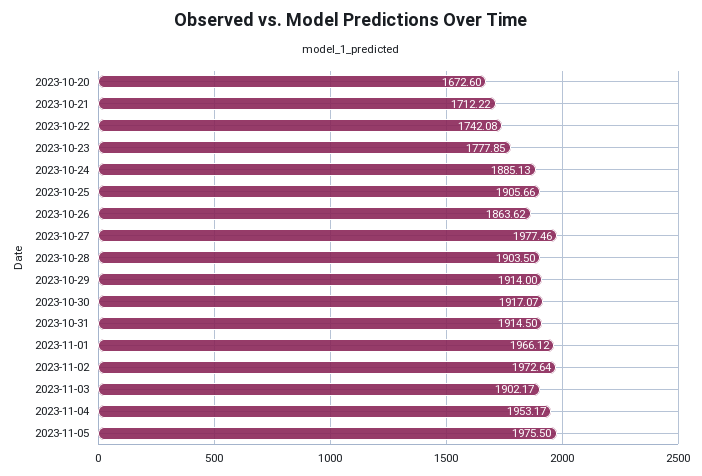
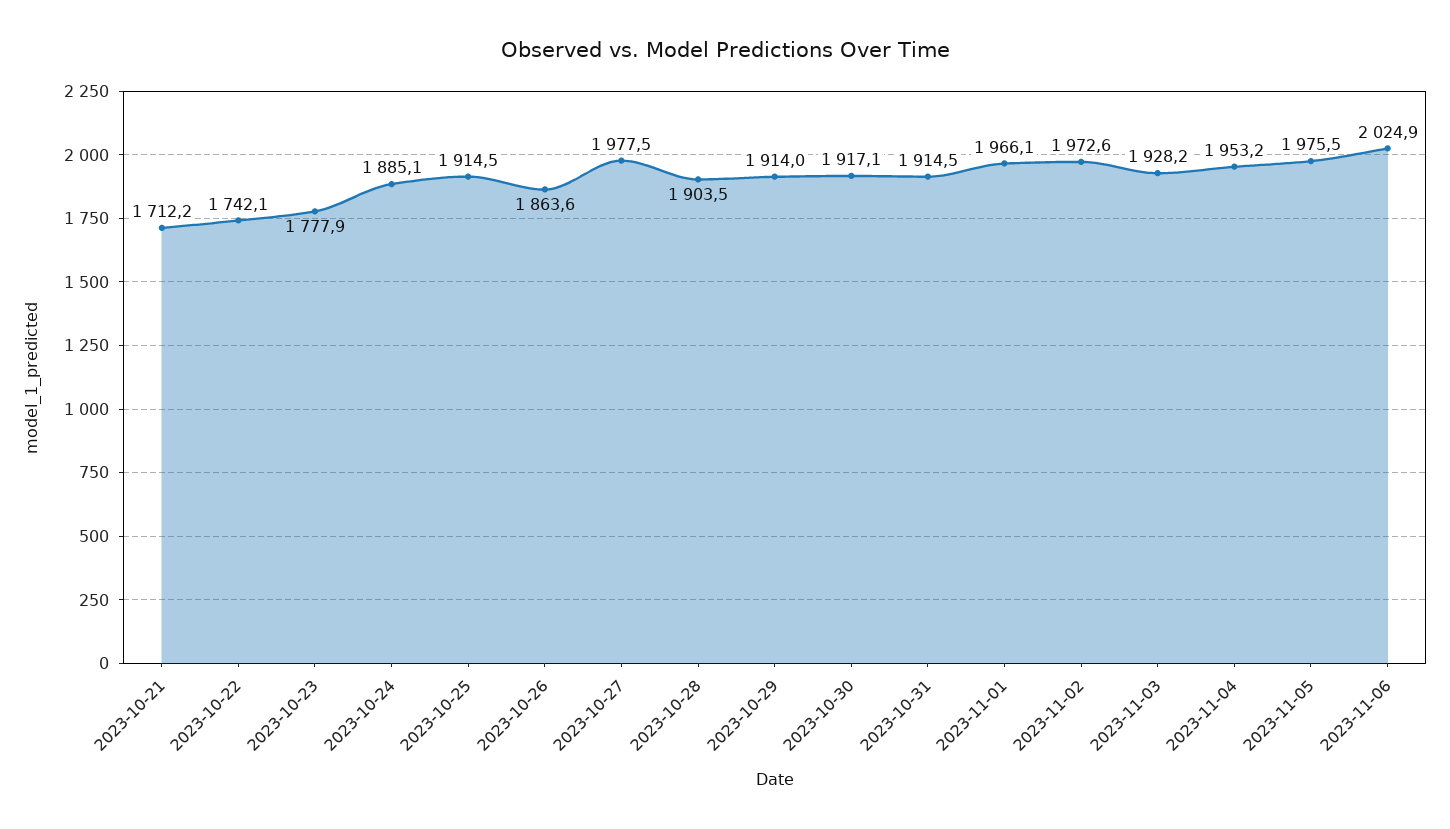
2023-10-20: 1672.6 -> none
2023-10-25: 1905.66 -> 1914.5
2023-11-03: 1902.17 -> 1928.2
2023-11-06: none -> 2024.9

